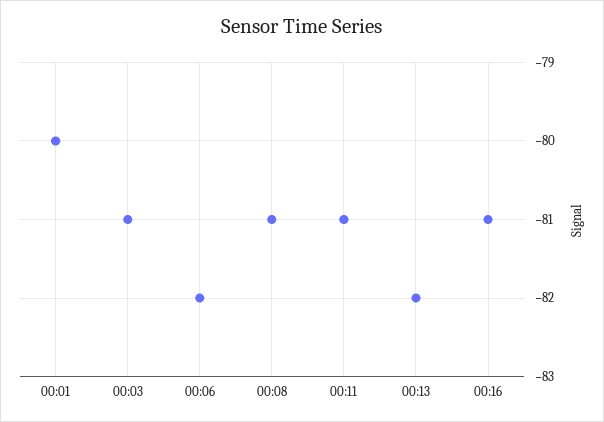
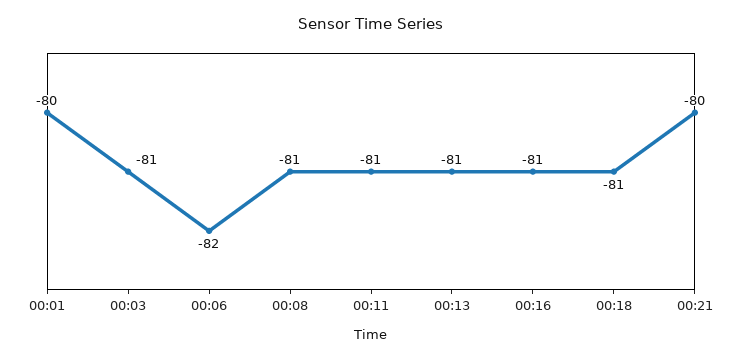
00:13: -82 -> -81
00:18: none -> -81
00:21: none -> -80

